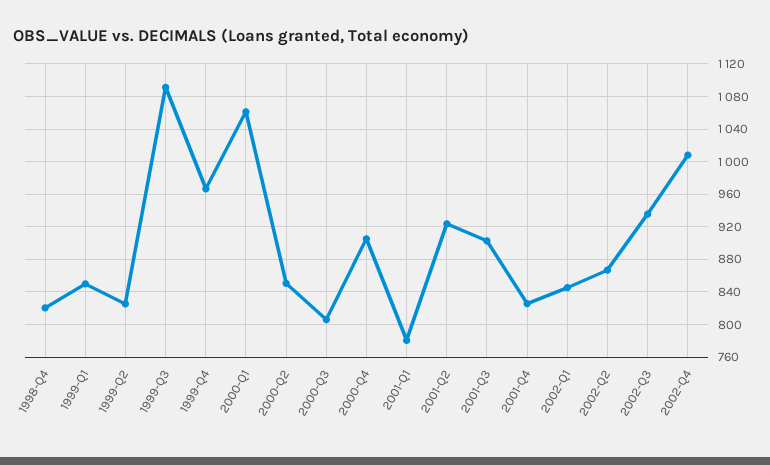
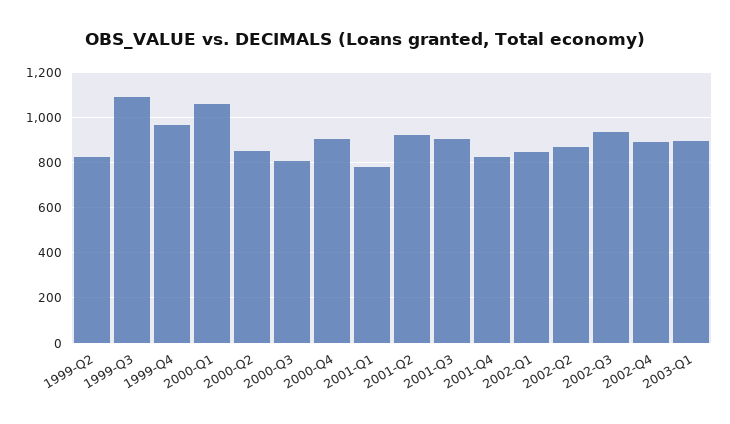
1998-Q4: 820 -> none
1999-Q1: 850 -> none
2002-Q4: 1010 -> 900
2003-Q1: none -> 900

